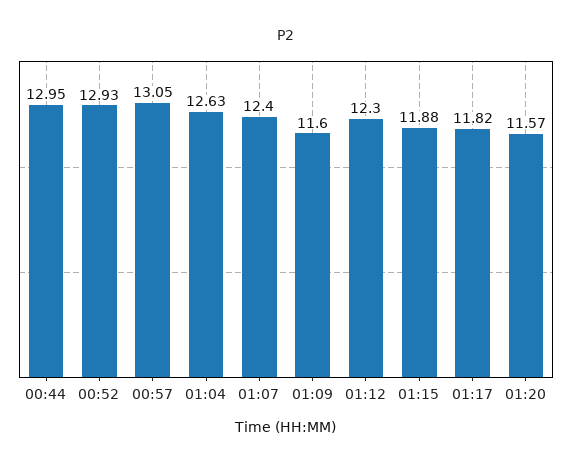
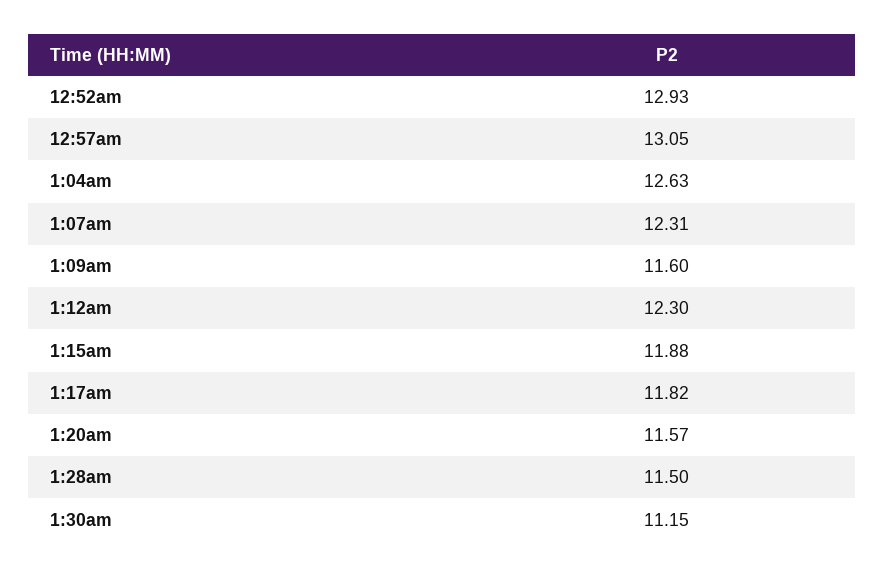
00:44: 12.95 -> none
01:07: 12.4 -> 12.31
1:28am: none -> 11.5
1:30am: none -> 11.15

